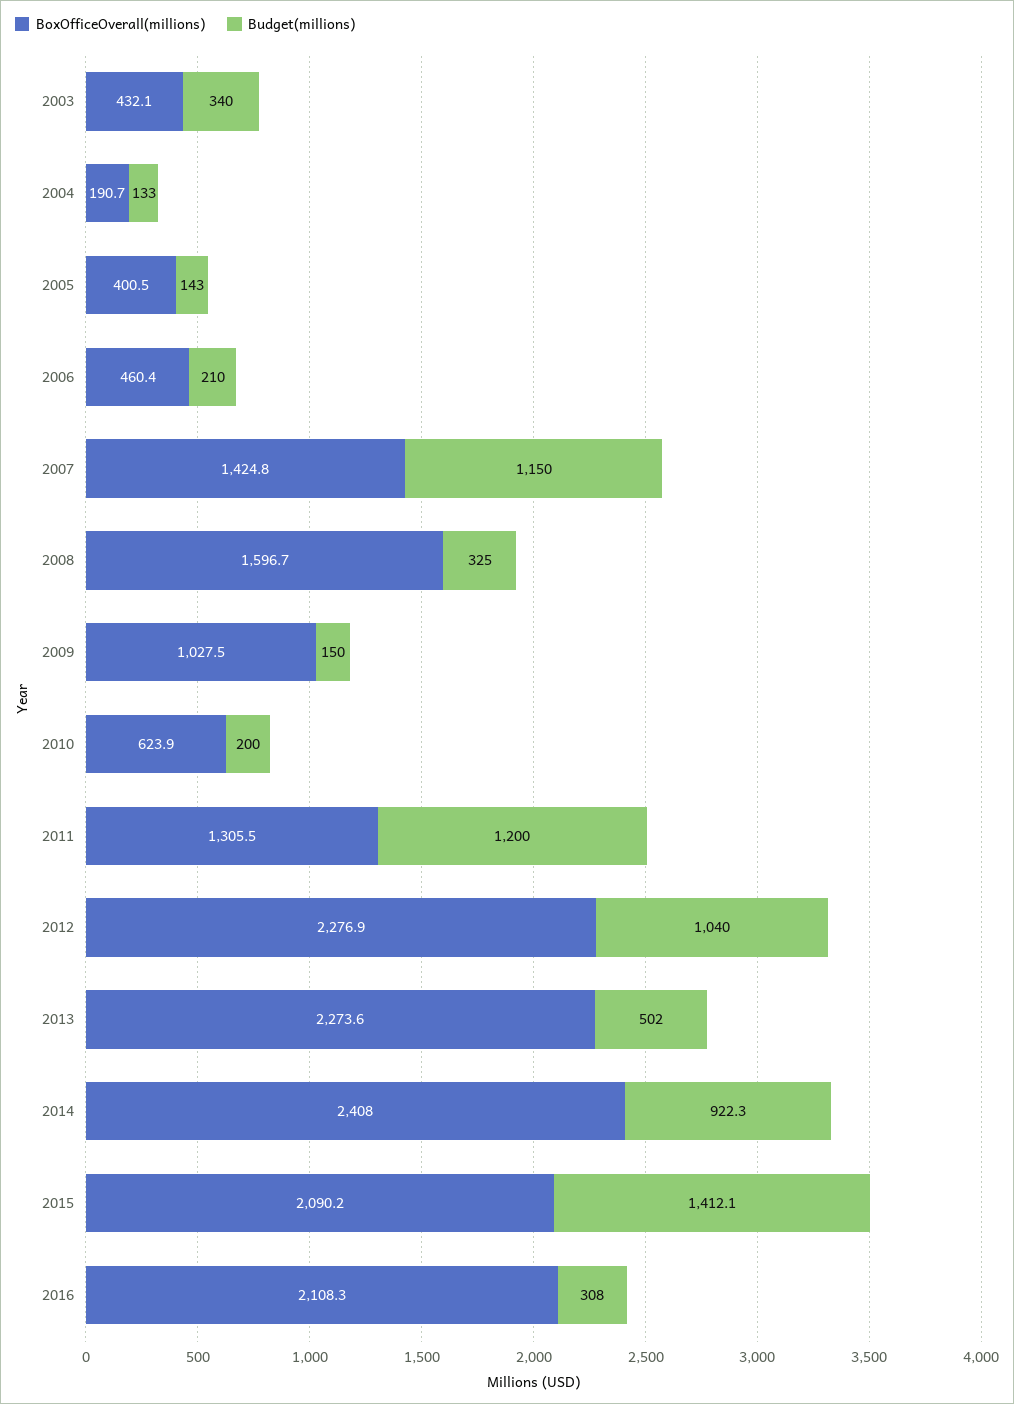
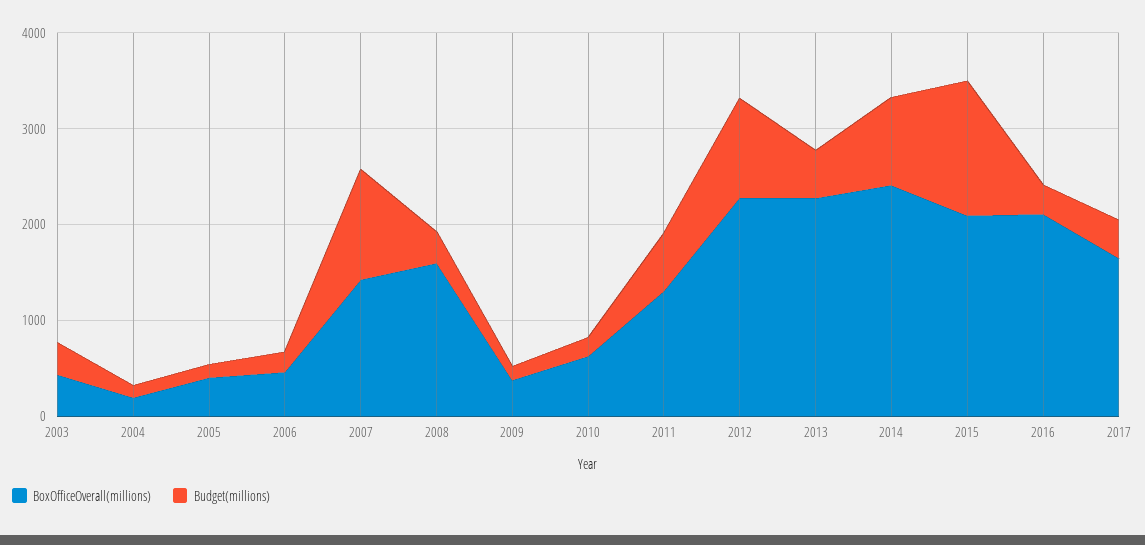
BoxOfficeOverall(millions), 2009: 1027.5 -> 400
Budget(millions), 2011: 1200 -> 600
BoxOfficeOverall(millions), 2017: none -> 1600
Budget(millions), 2017: none -> 400

